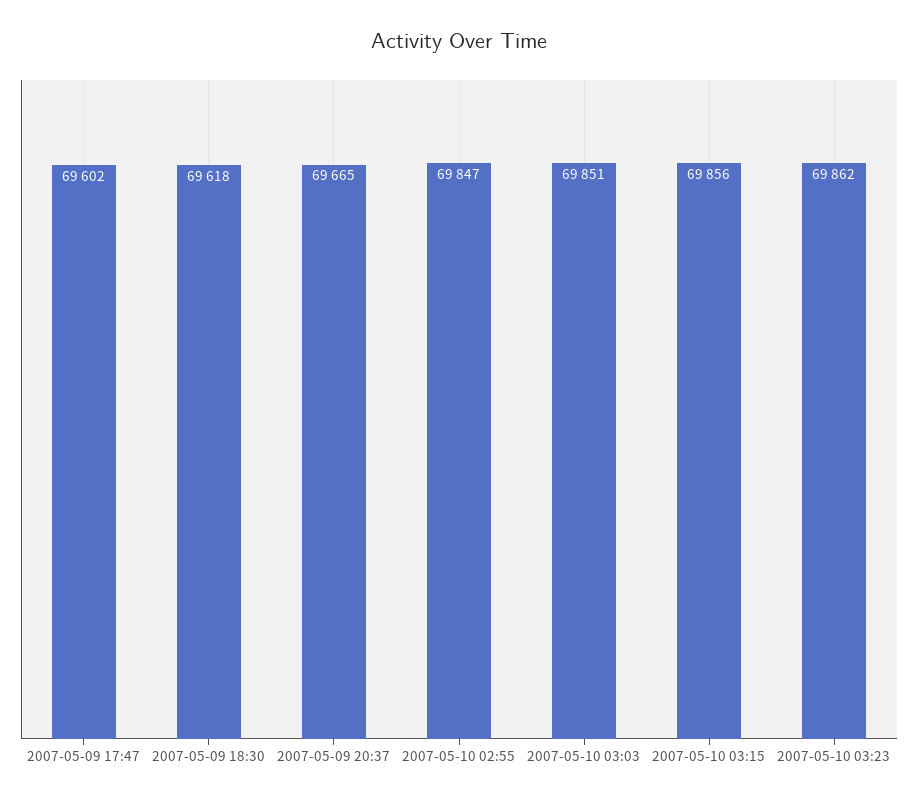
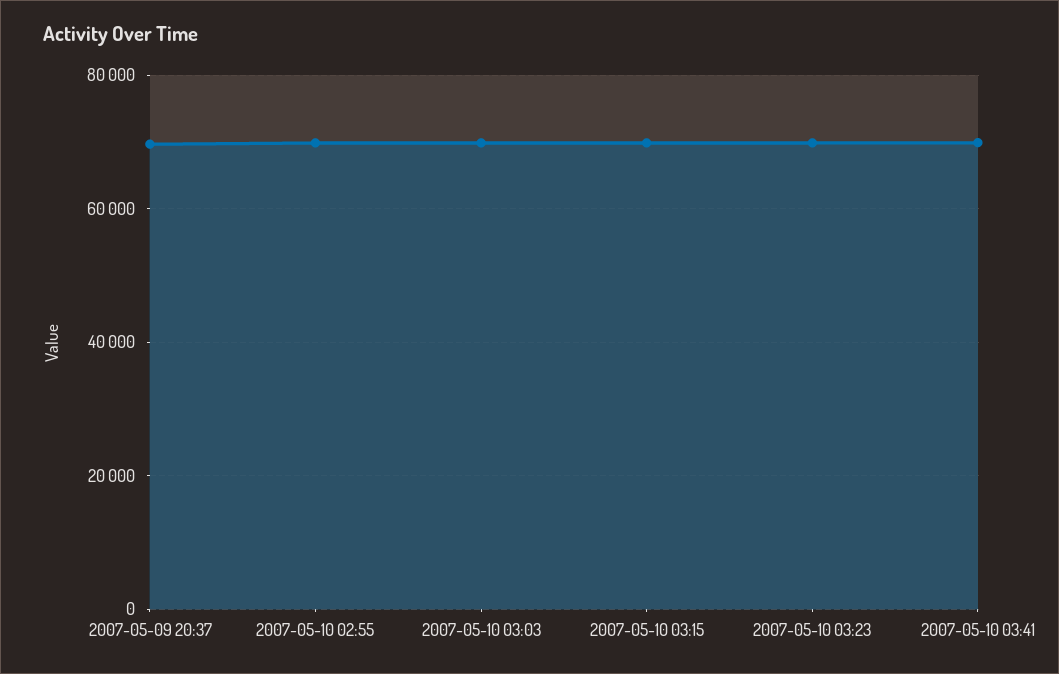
2007-05-09 17:47: 69602 -> none
2007-05-09 18:30: 69618 -> none
2007-05-10 03:41: none -> 70000

